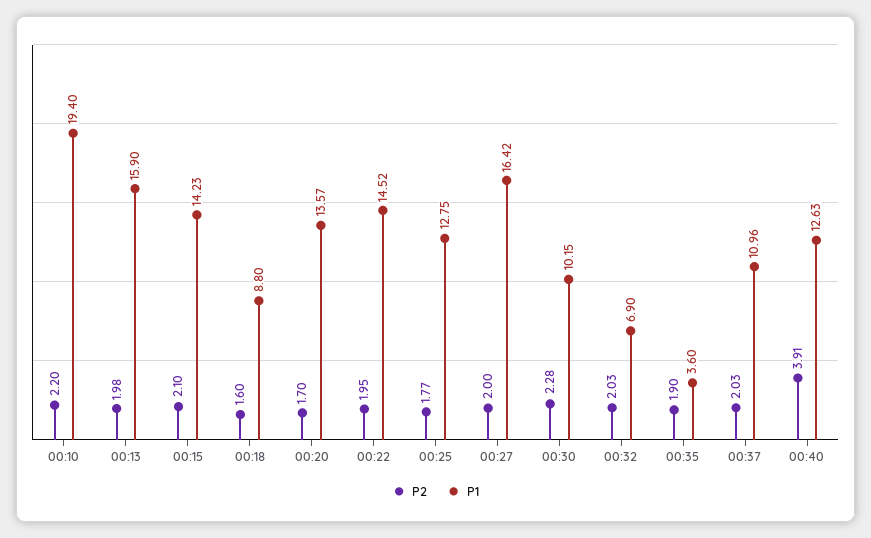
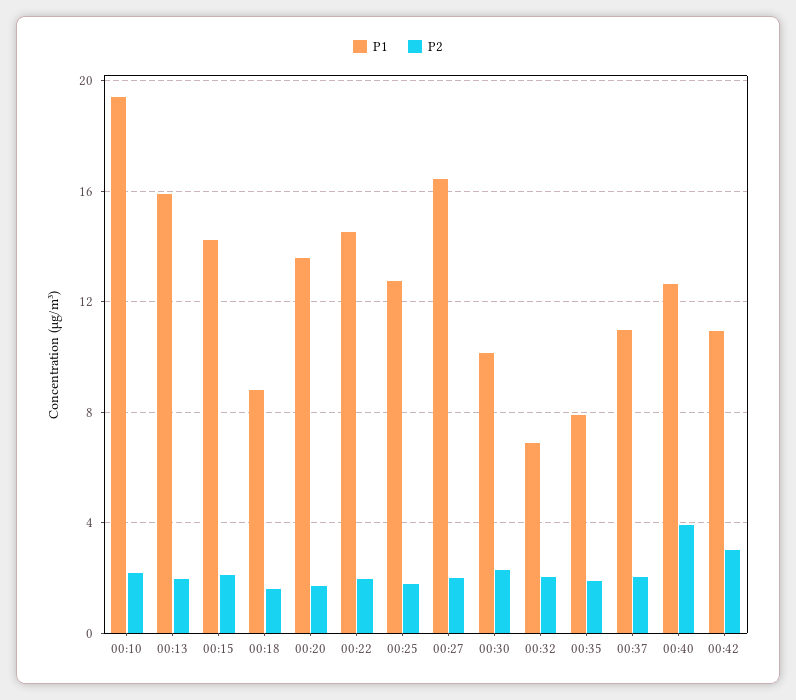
P1, 00:35: 3.6 -> 8
P1, 00:42: none -> 11
P2, 00:42: none -> 3

